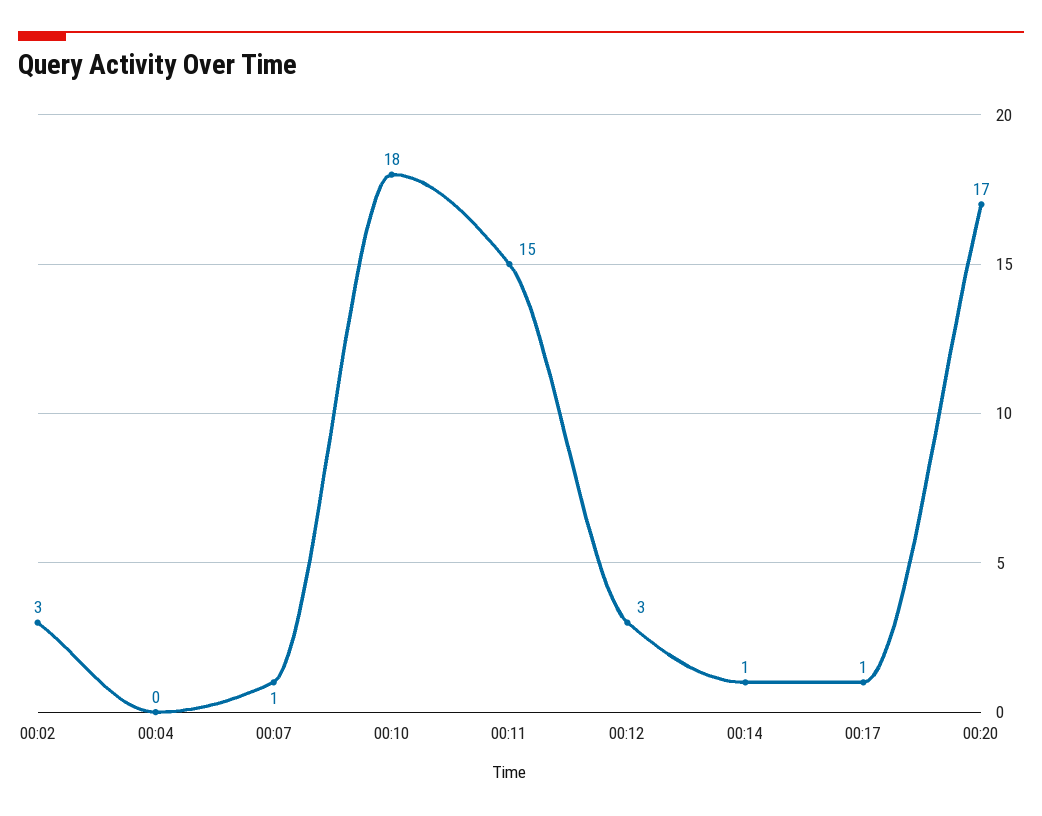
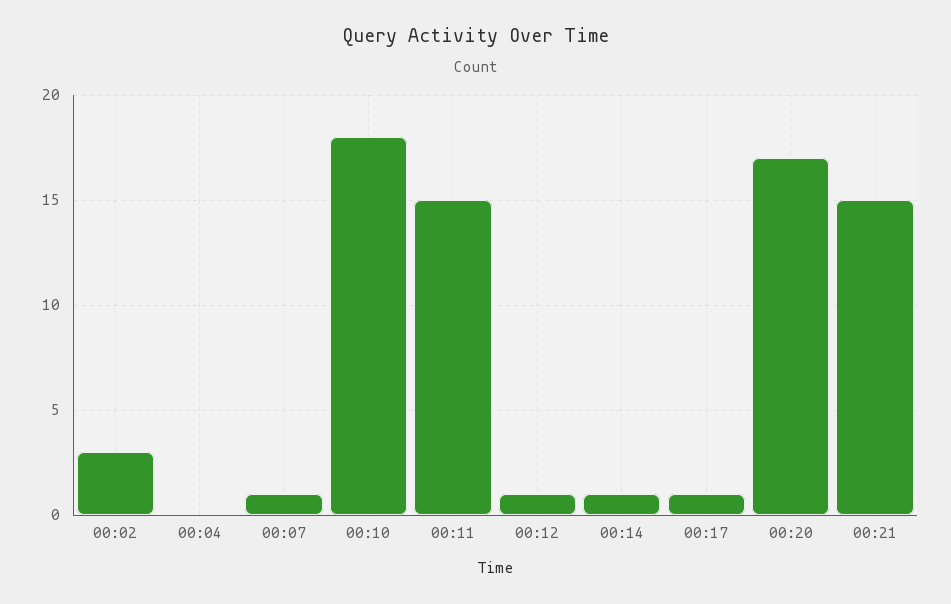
00:12: 3 -> 1
00:21: none -> 15

